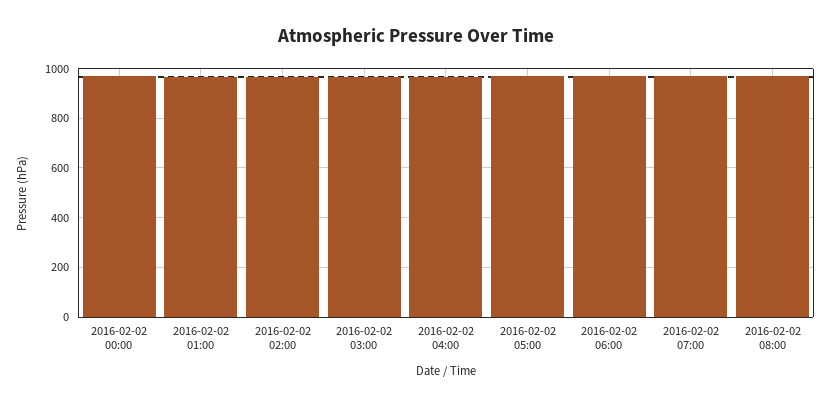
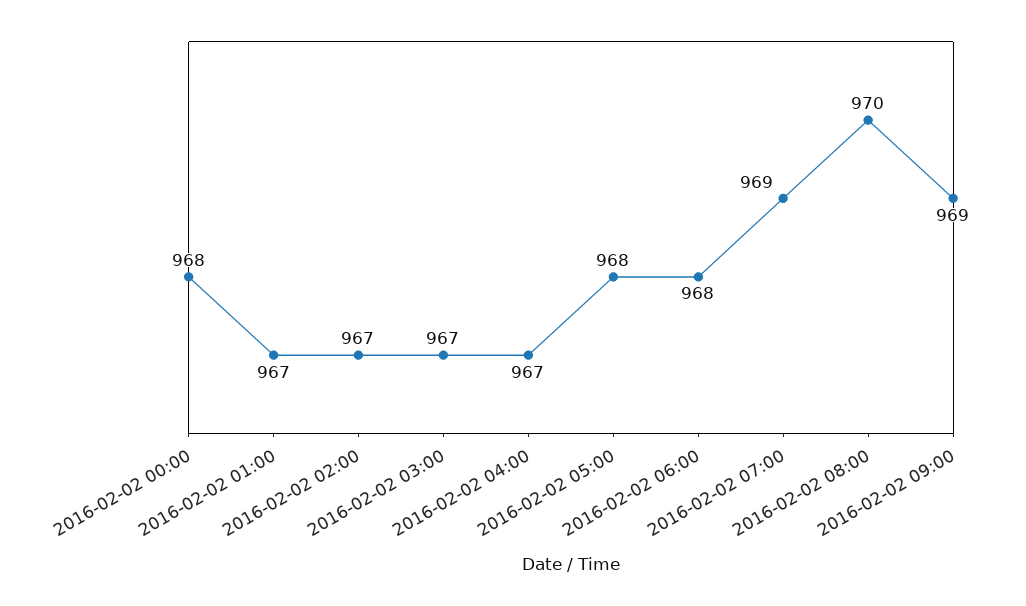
2016-02-02 09:00: none -> 969

